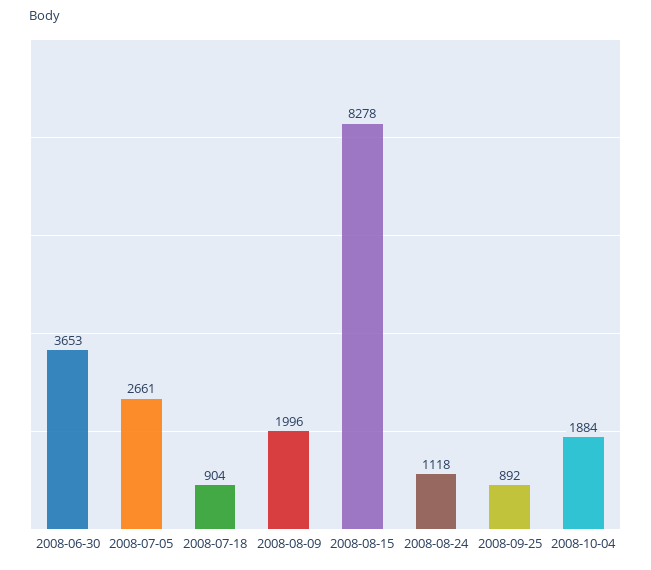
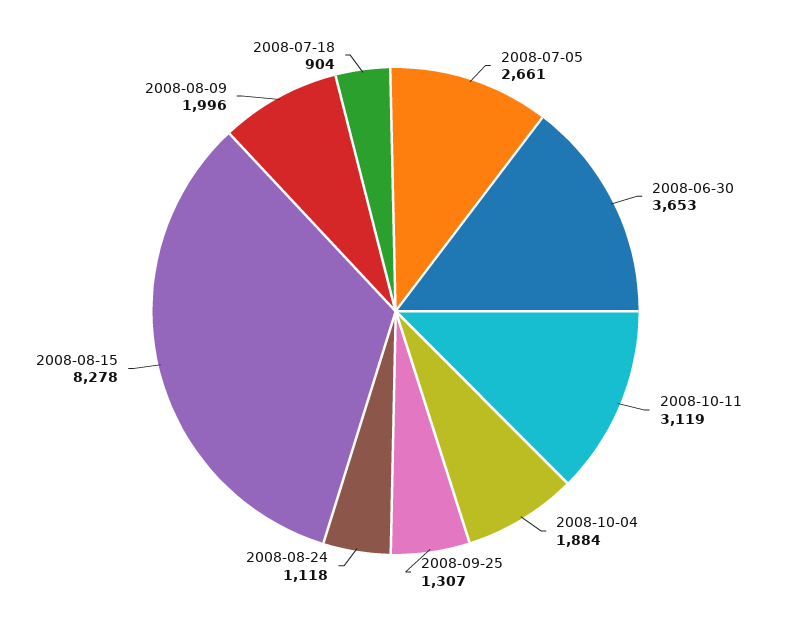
2008-09-25: 892 -> 1307
2008-10-11: none -> 3119

